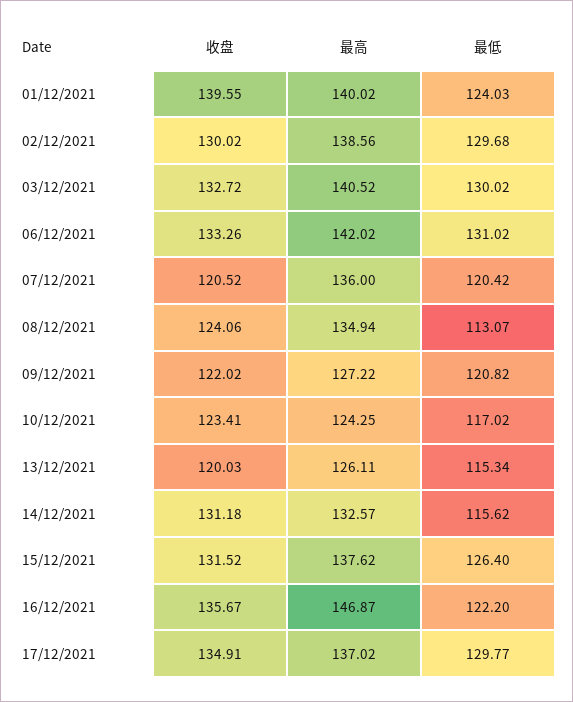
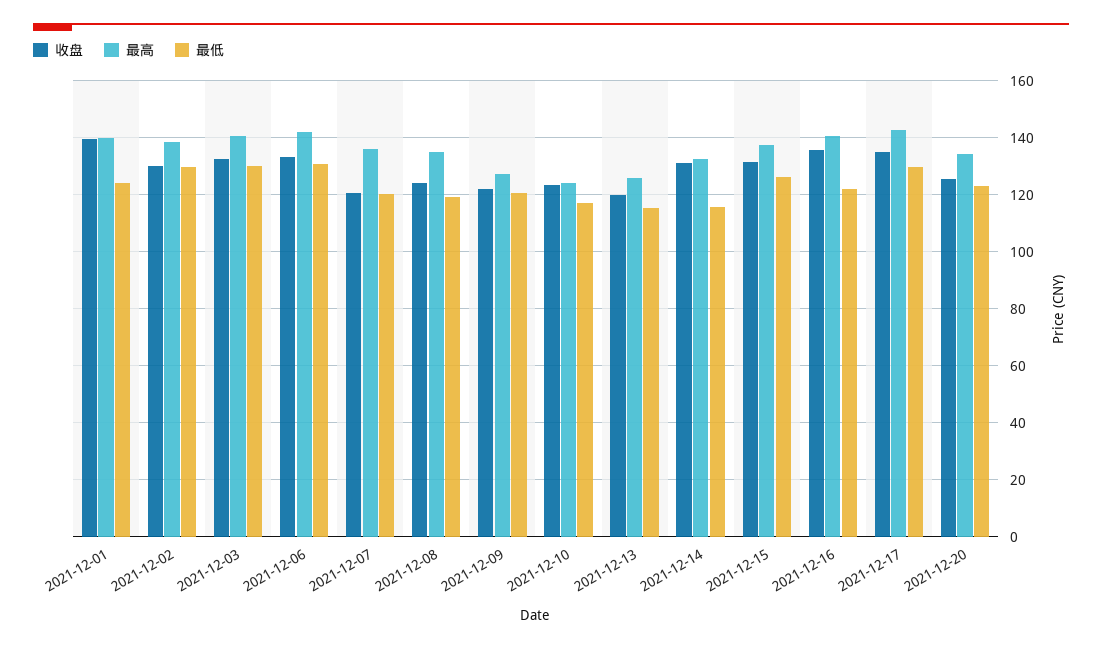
最低, 08/12/2021: 113.07 -> 120
最高, 16/12/2021: 146.87 -> 140
最高, 17/12/2021: 137.02 -> 142.5
收盘, 2021-12-20: none -> 125
最高, 2021-12-20: none -> 135
最低, 2021-12-20: none -> 122.5

